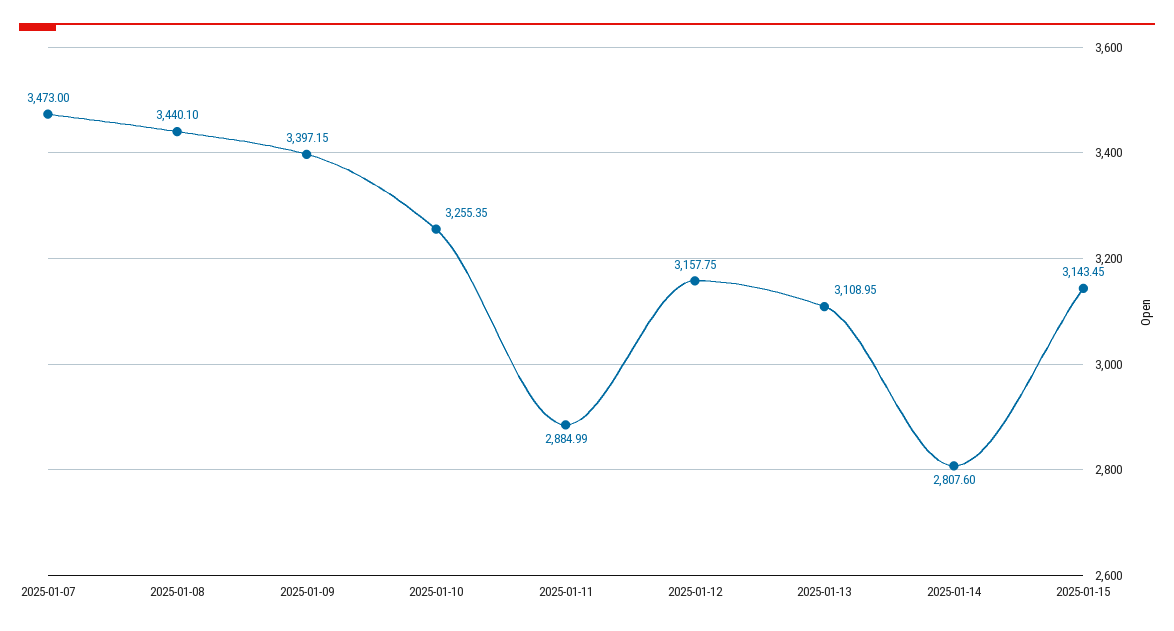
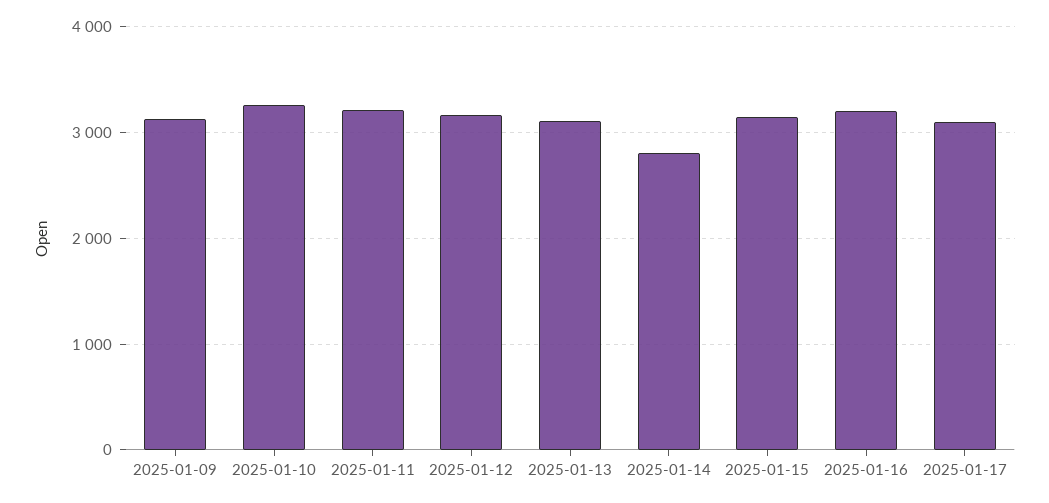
2025-01-07: 3473 -> none
2025-01-08: 3440.1 -> none
2025-01-09: 3397.15 -> 3100
2025-01-11: 2884.99 -> 3200
2025-01-16: none -> 3200
2025-01-17: none -> 3100

